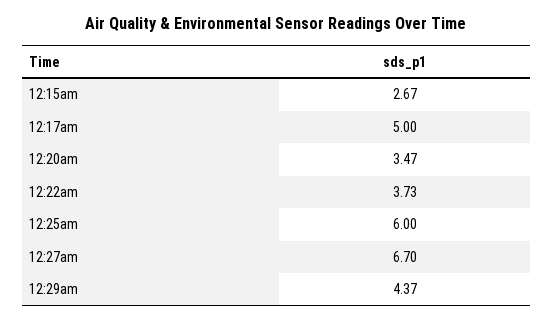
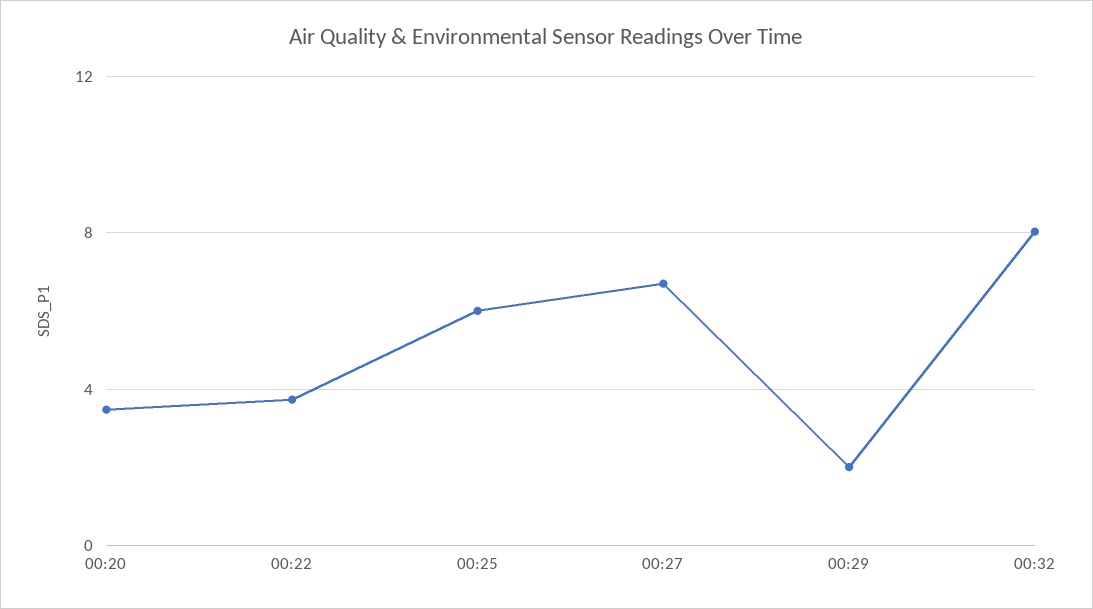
12:15am: 2.67 -> none
12:17am: 5 -> none
12:29am: 4.37 -> 2
00:32: none -> 8

